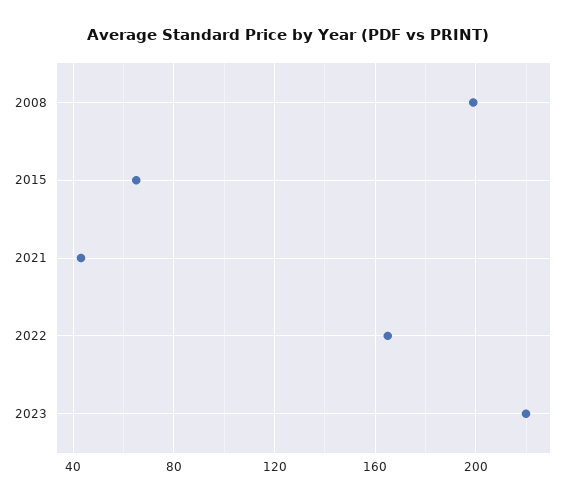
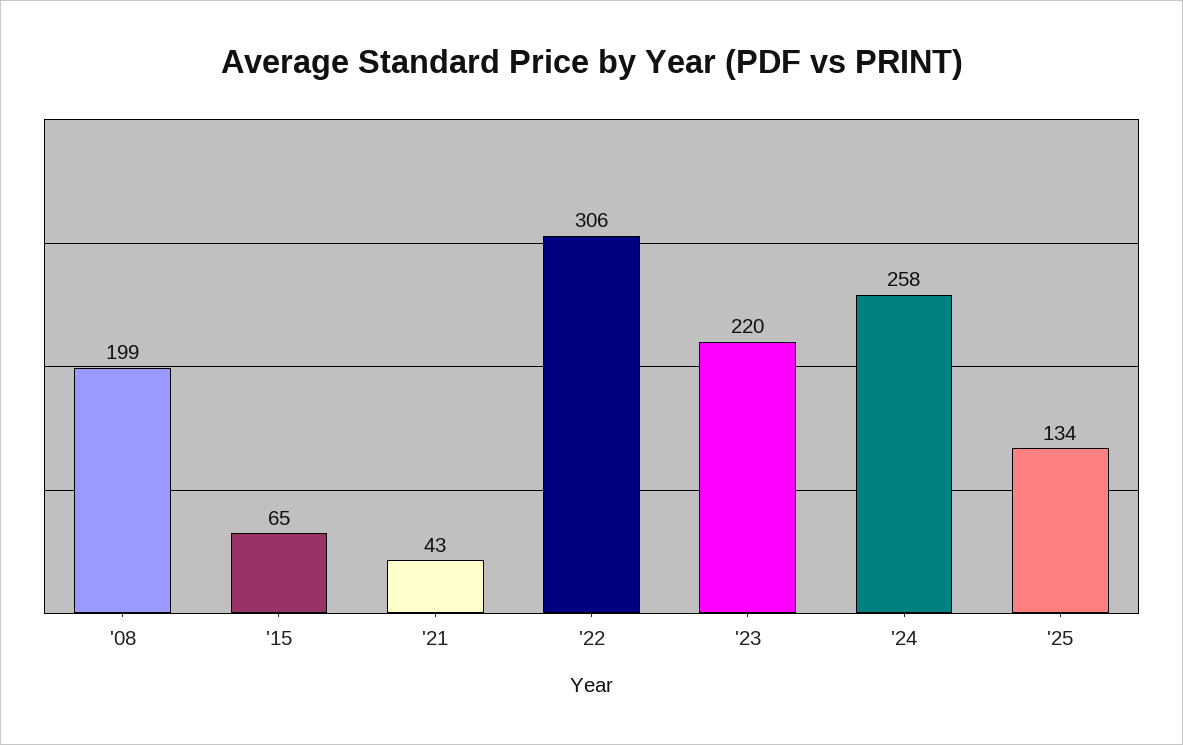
2022: 165 -> 306
'24: none -> 258
'25: none -> 134

